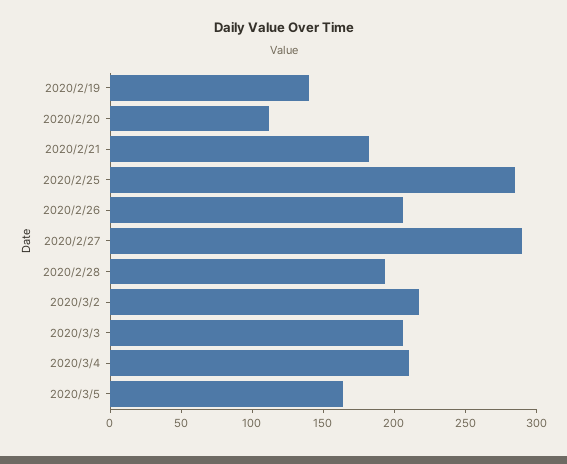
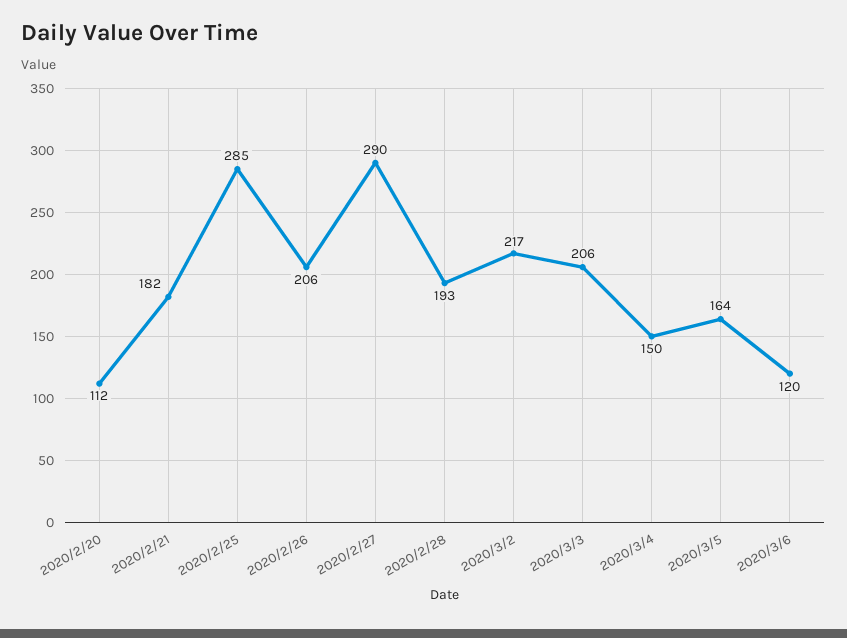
2020/2/19: 140 -> none
2020/3/4: 210 -> 150
2020/3/6: none -> 120

